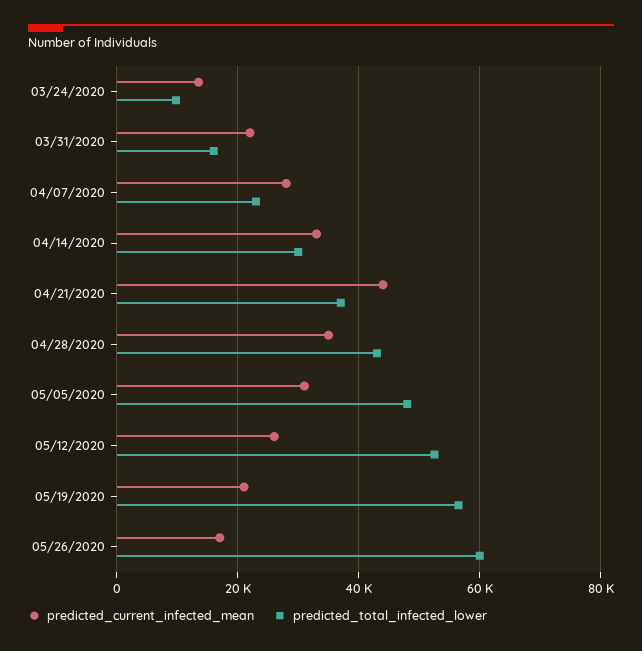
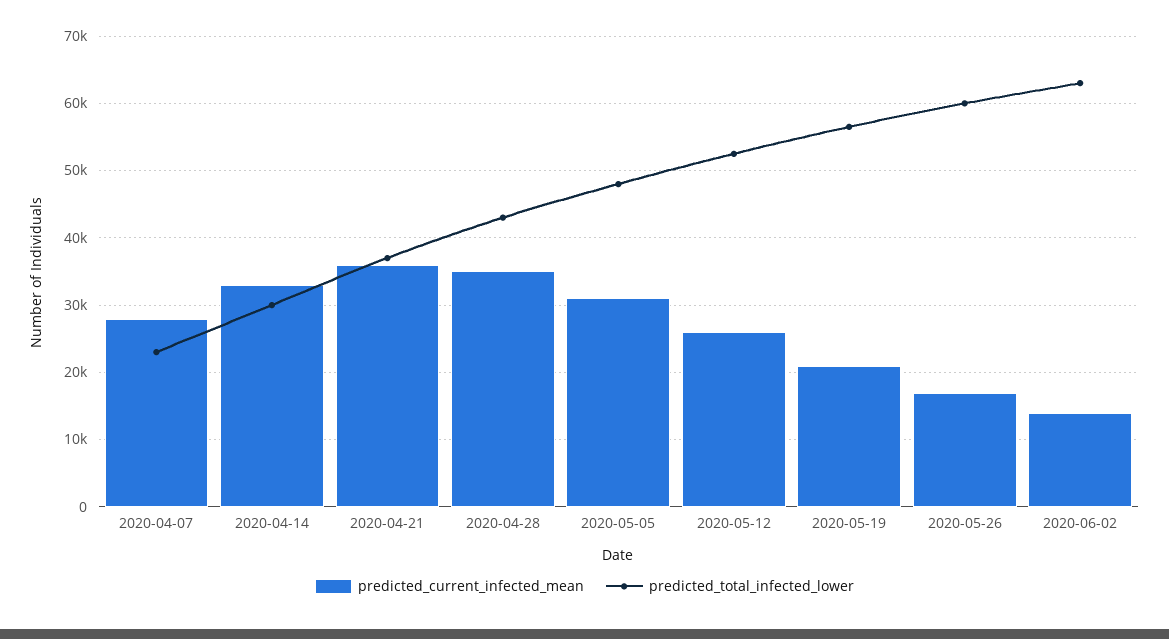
predicted_current_infected_mean, 03/24/2020: 14000 -> none
predicted_total_infected_lower, 03/24/2020: 10000 -> none
predicted_current_infected_mean, 03/31/2020: 22000 -> none
predicted_total_infected_lower, 03/31/2020: 16000 -> none
predicted_current_infected_mean, 04/21/2020: 44000 -> 36000
predicted_current_infected_mean, 2020-06-02: none -> 14000
predicted_total_infected_lower, 2020-06-02: none -> 63000

